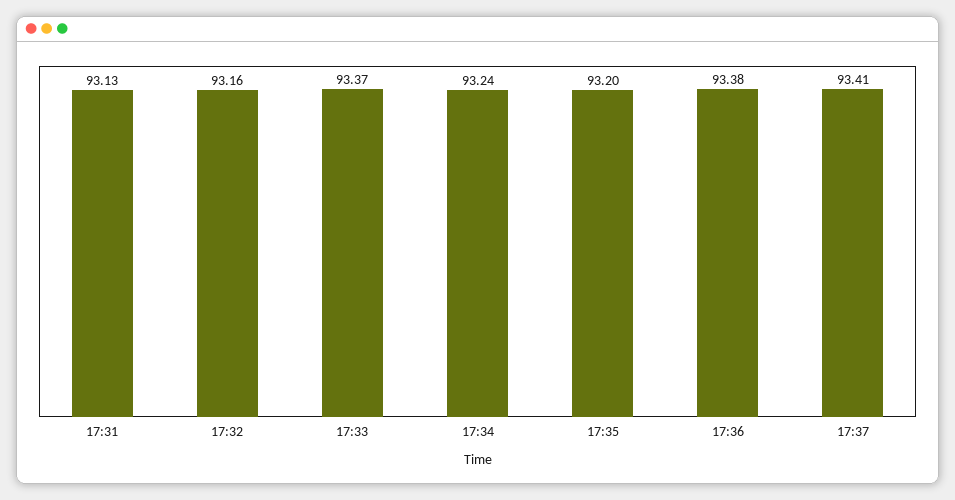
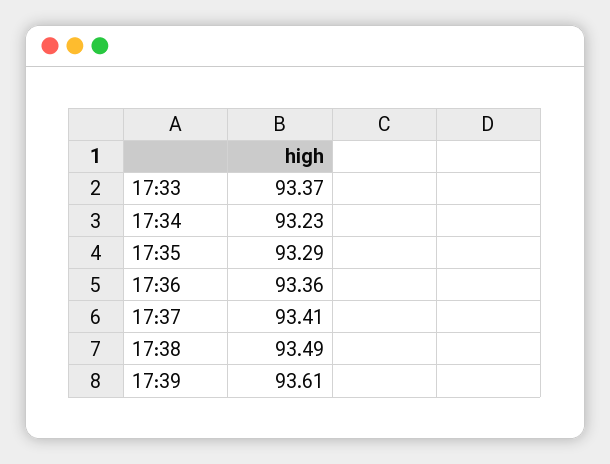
17:31: 93.13 -> none
17:32: 93.16 -> none
17:34: 93.24 -> 93.23
17:35: 93.2 -> 93.29
17:36: 93.38 -> 93.36
17:38: none -> 93.49
17:39: none -> 93.61

